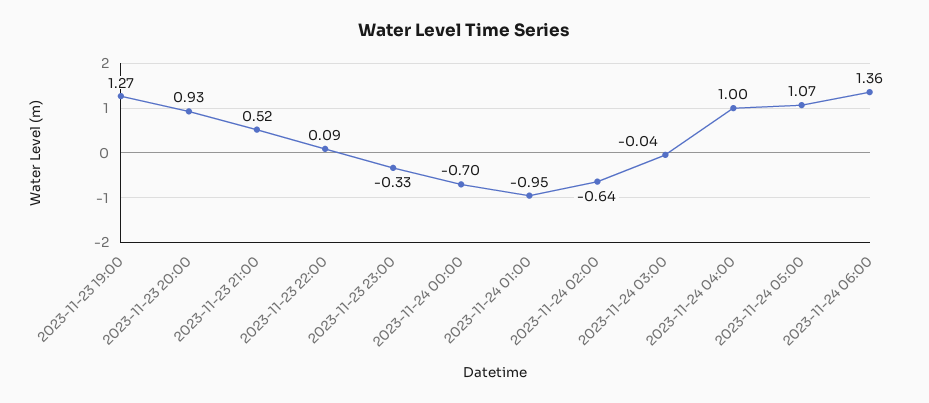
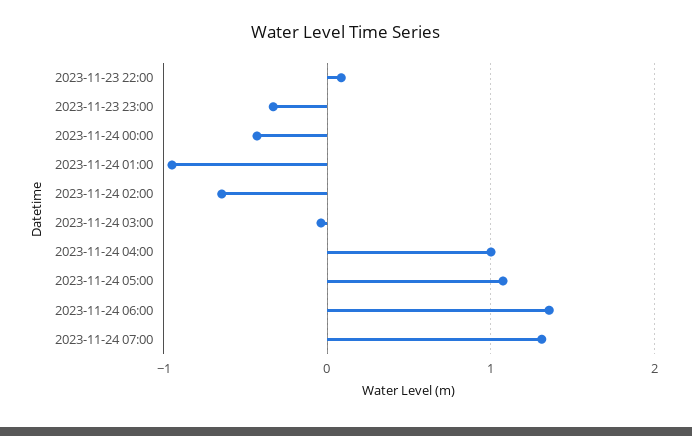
2023-11-23 19:00: 1.27 -> none
2023-11-23 20:00: 0.93 -> none
2023-11-23 21:00: 0.52 -> none
2023-11-24 00:00: -0.7 -> -0.4
2023-11-24 07:00: none -> 1.3

